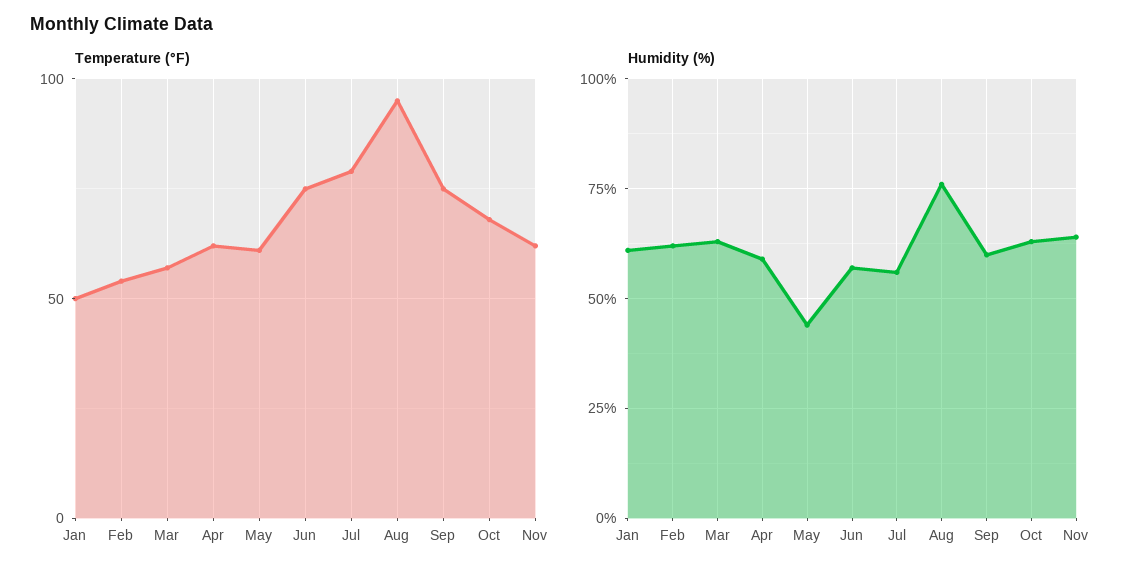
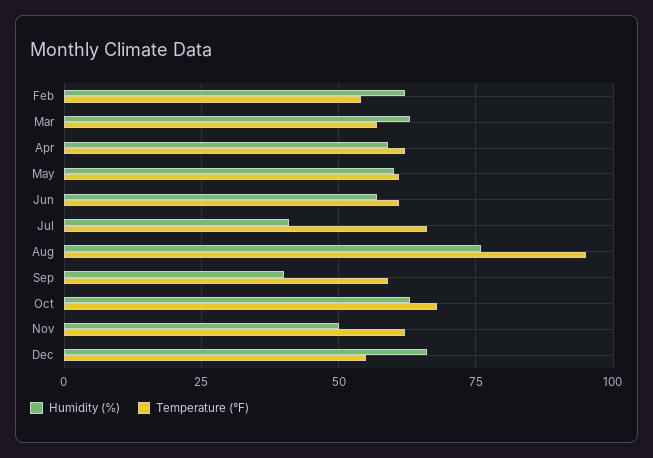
Temperature (°F), Jan: 50 -> none
Temperature (°F), Jun: 75 -> 60
Temperature (°F), Jul: 80 -> 65
Temperature (°F), Sep: 75 -> 60
Humidity (%), Jan: 60 -> none
Humidity (%), May: 45 -> 60
Humidity (%), Jul: 55 -> 40
Humidity (%), Sep: 60 -> 40
Humidity (%), Nov: 65 -> 50
Humidity (%), Dec: none -> 65
Temperature (°F), Dec: none -> 55

